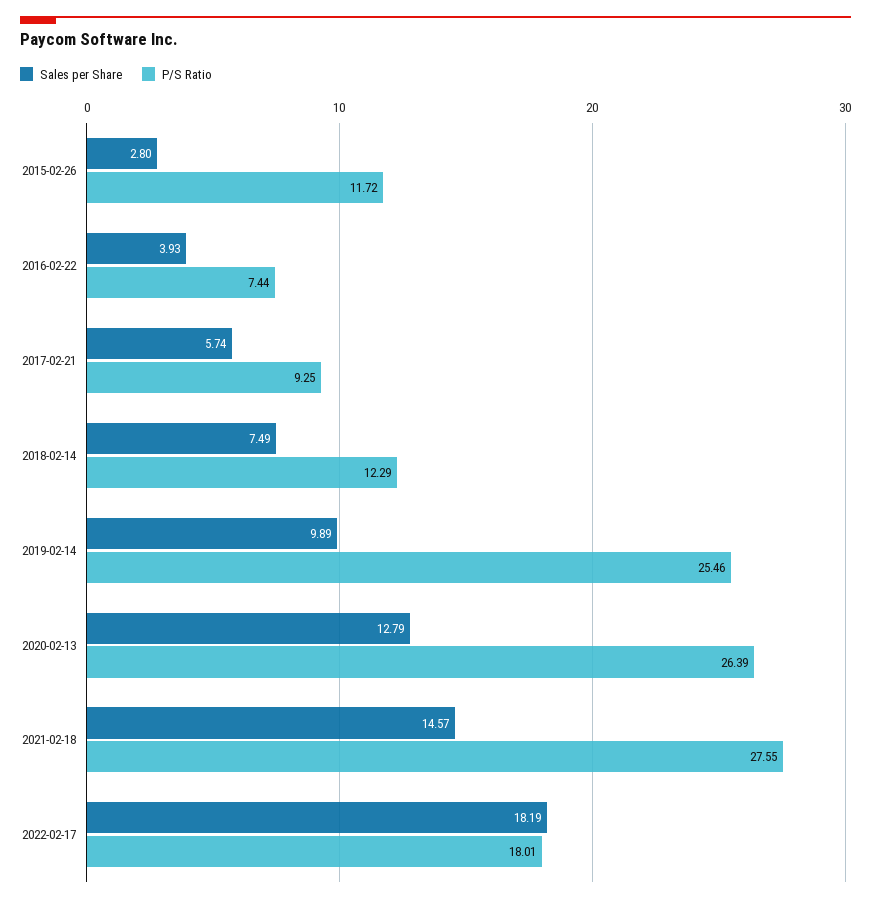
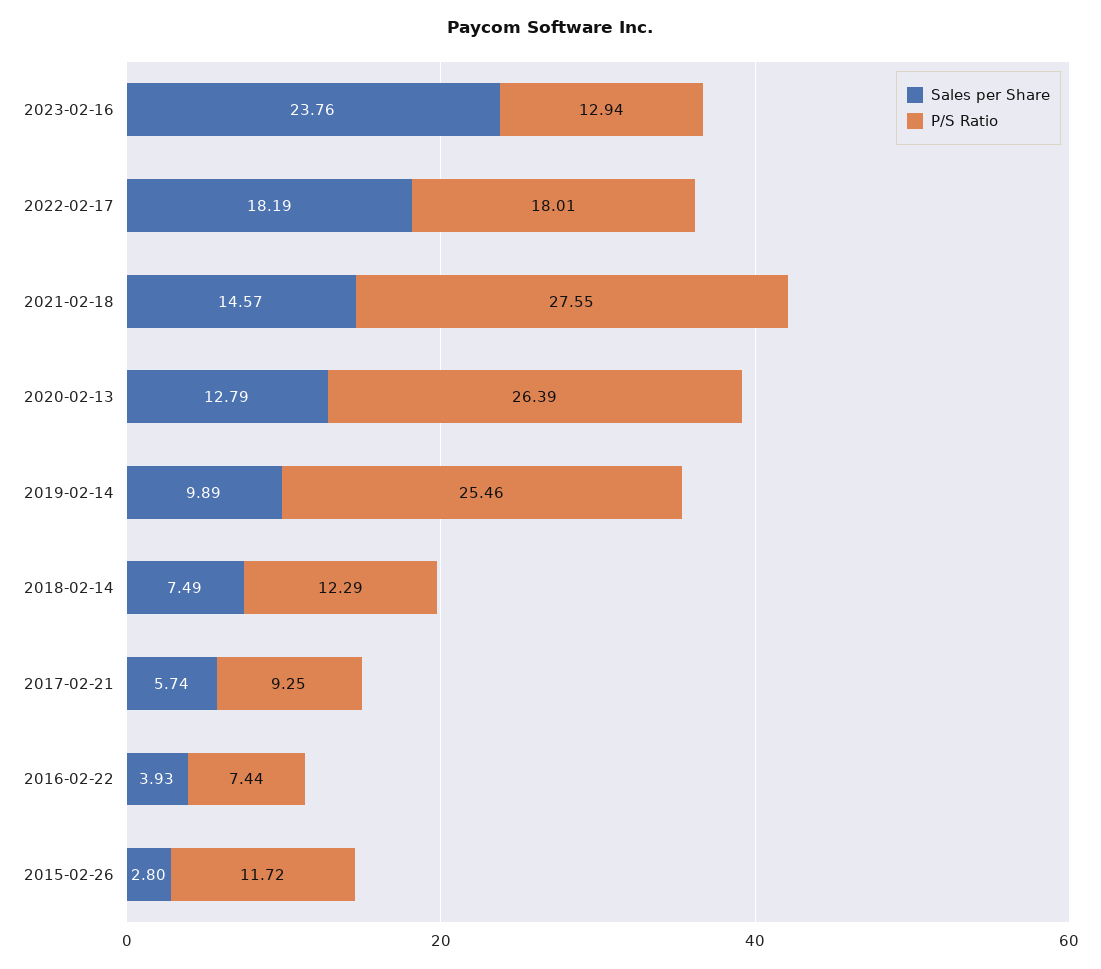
Sales per Share, 2023-02-16: none -> 23.76
P/S Ratio, 2023-02-16: none -> 12.94

